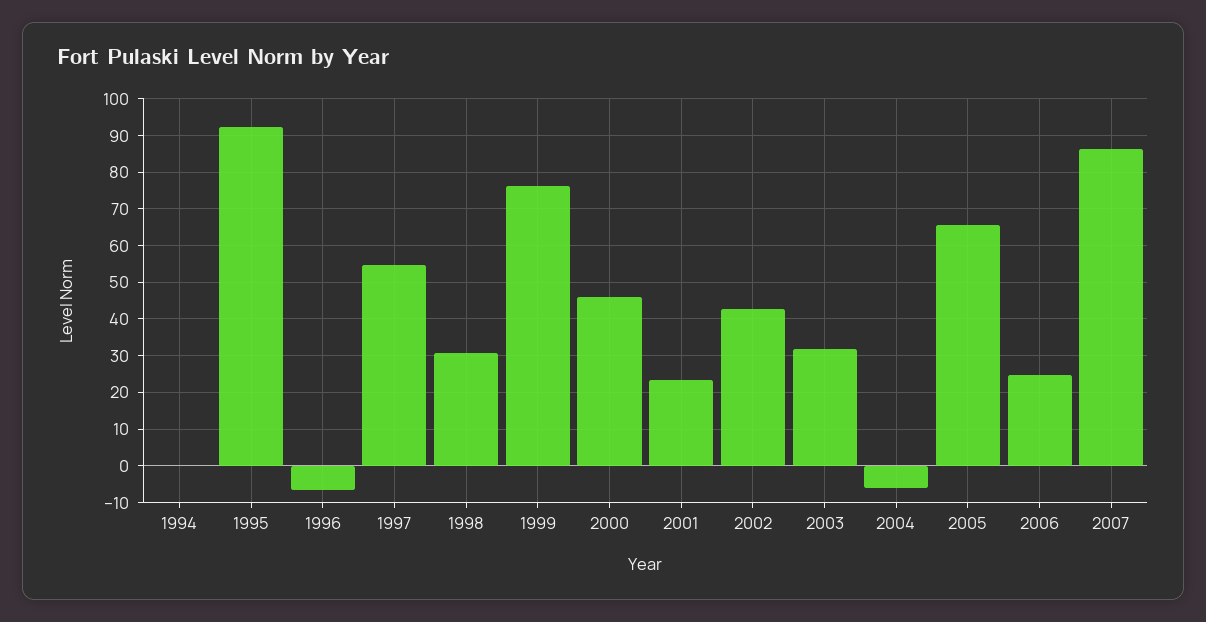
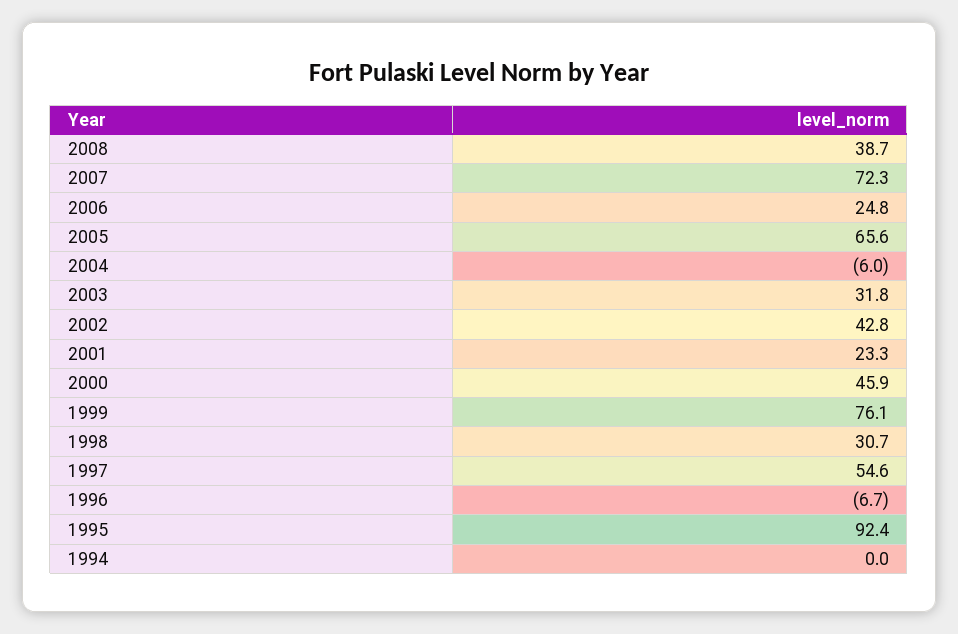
2007: 86 -> 72.3
2008: none -> 38.7

